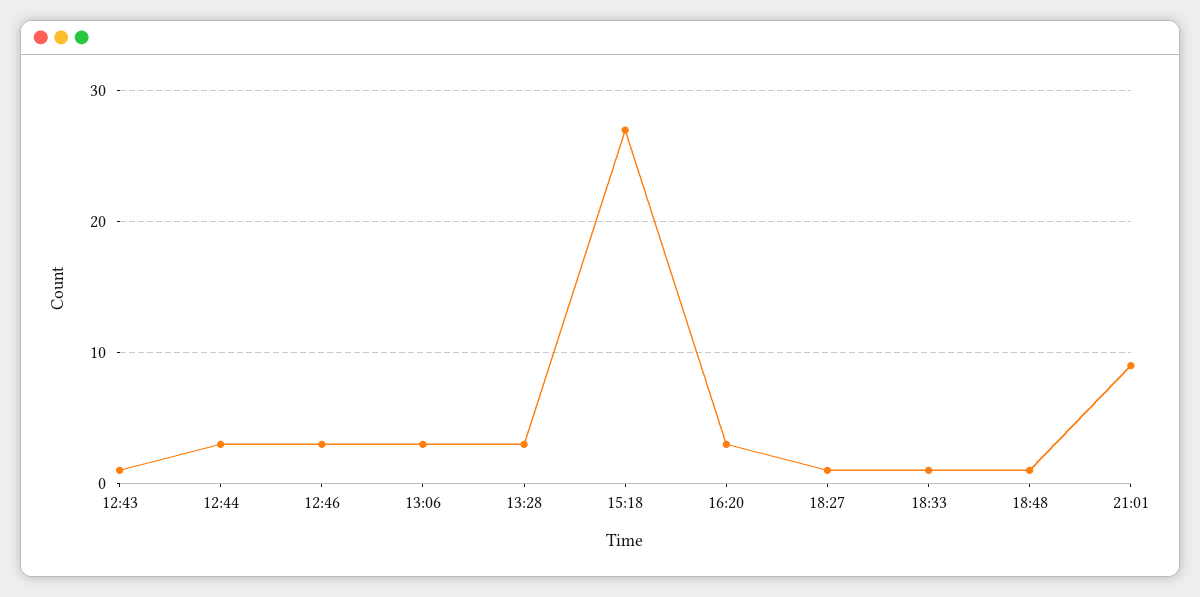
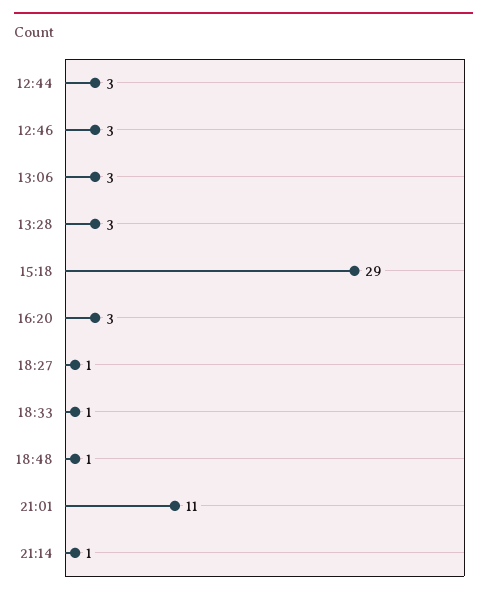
12:43: 1 -> none
15:18: 27 -> 29
21:01: 9 -> 11
21:14: none -> 1

